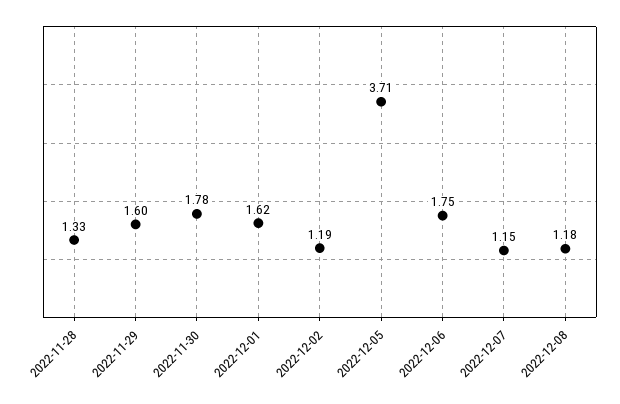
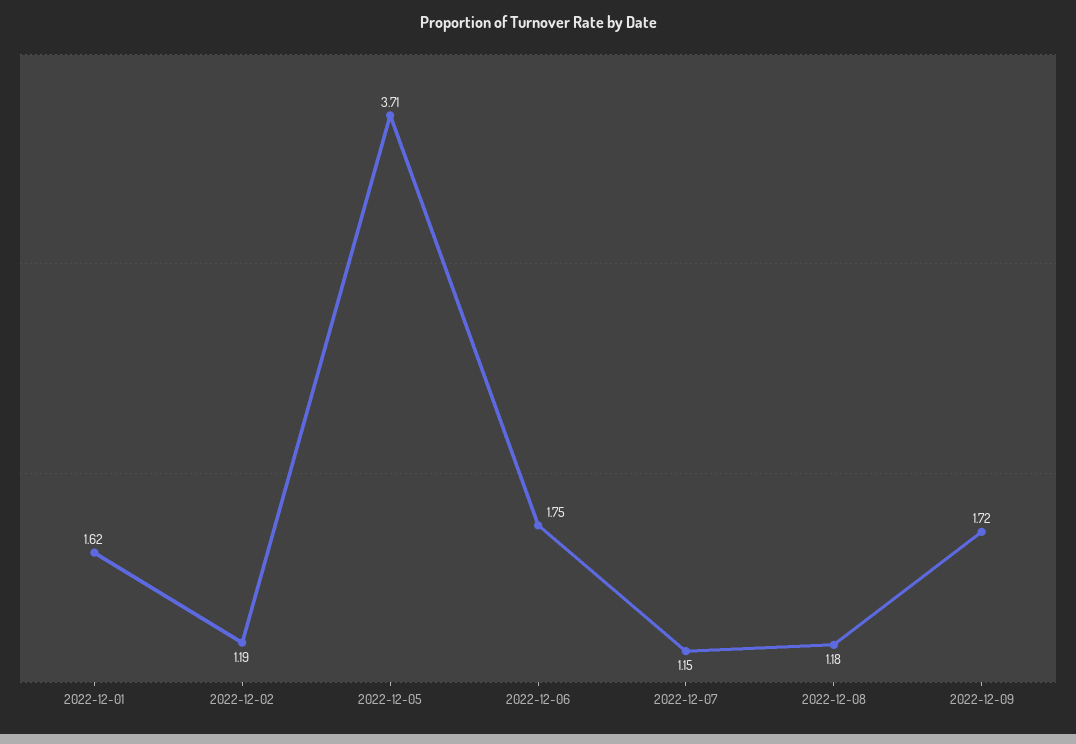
2022-11-28: 1.33 -> none
2022-11-29: 1.6 -> none
2022-11-30: 1.78 -> none
2022-12-09: none -> 1.72

